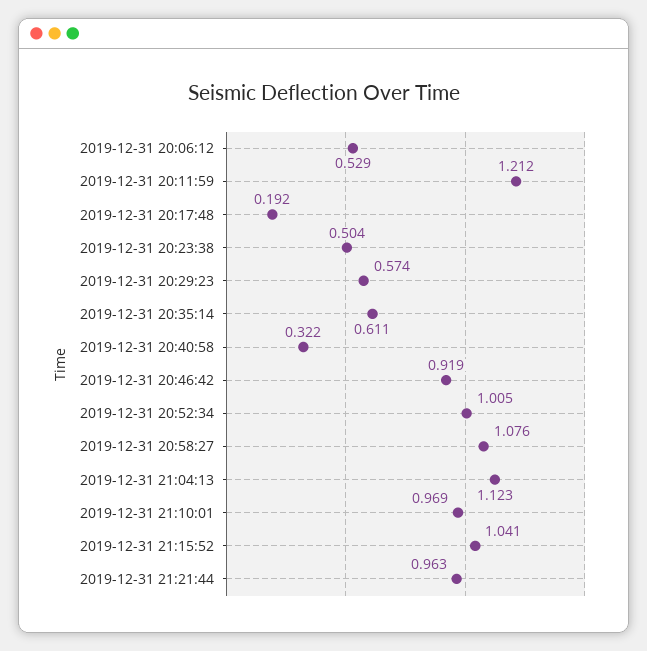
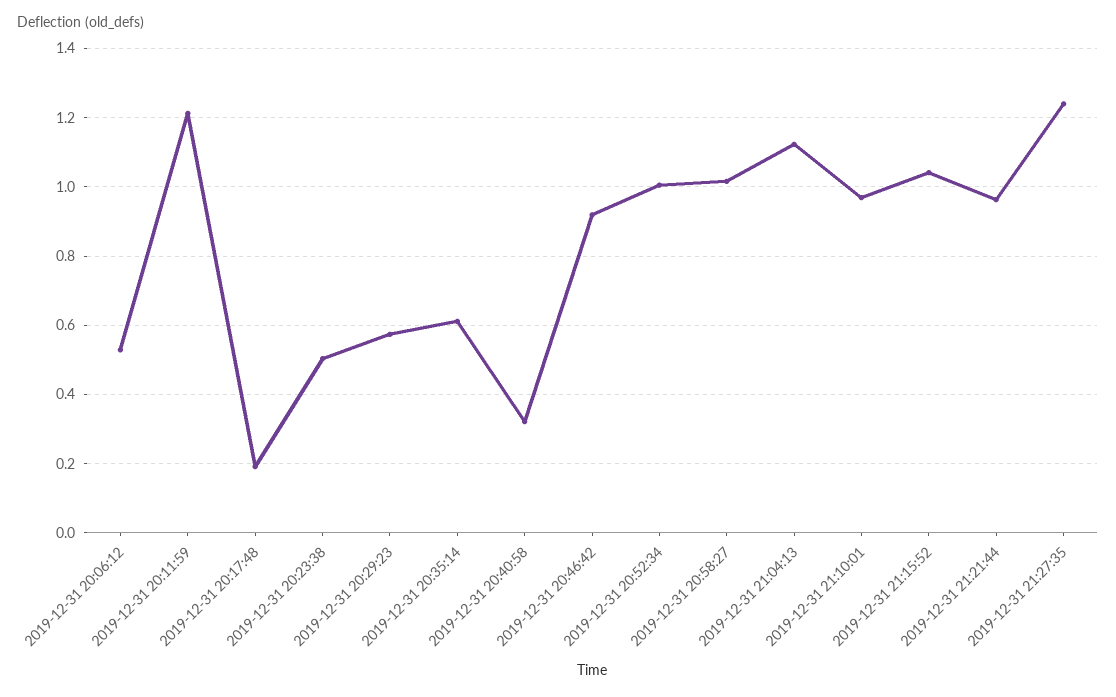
2019-12-31 20:58:27: 1.076 -> 1.02
2019-12-31 21:27:35: none -> 1.24

